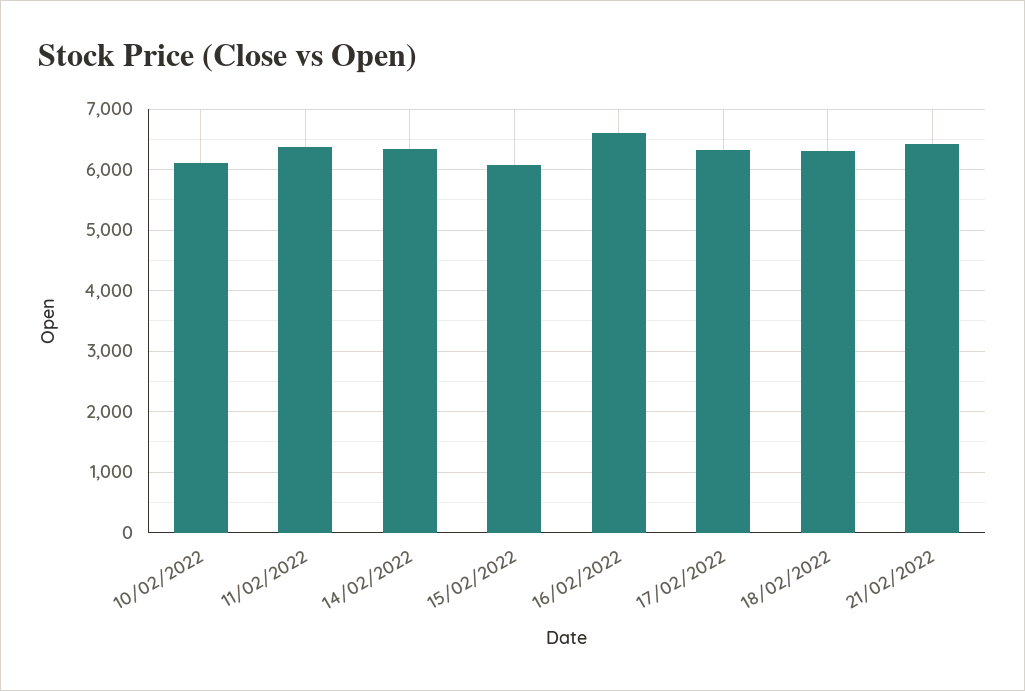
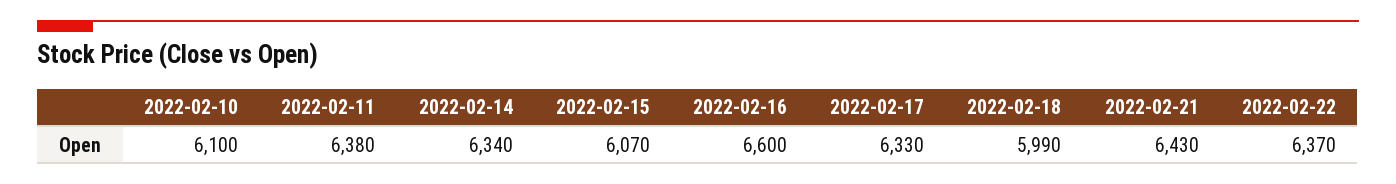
18/02/2022: 6300 -> 5990
2022-02-22: none -> 6370

